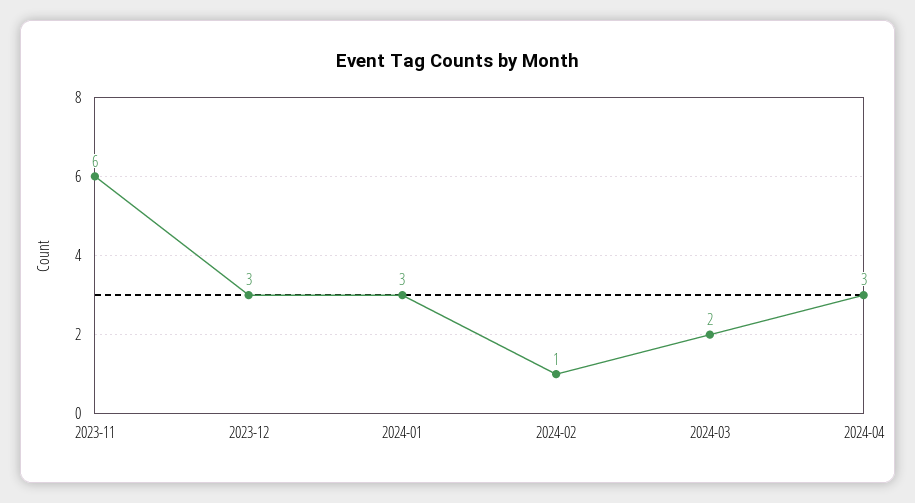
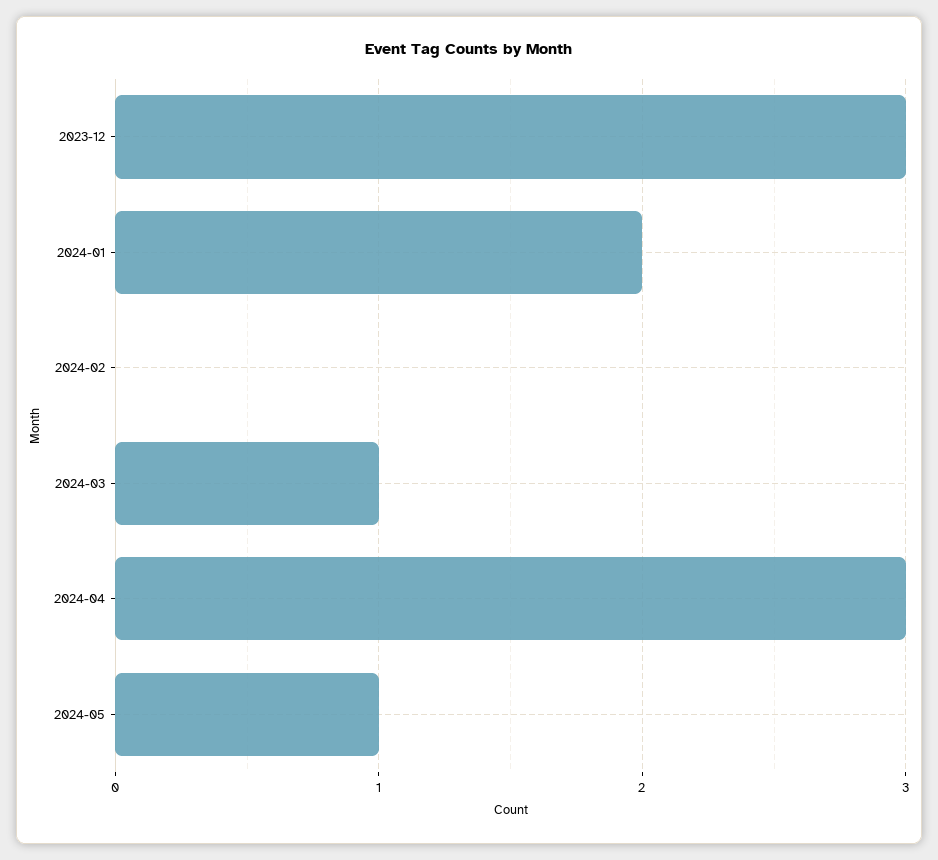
2023-11: 6 -> none
2024-01: 3 -> 2
2024-02: 1 -> 0
2024-03: 2 -> 1
2024-05: none -> 1

